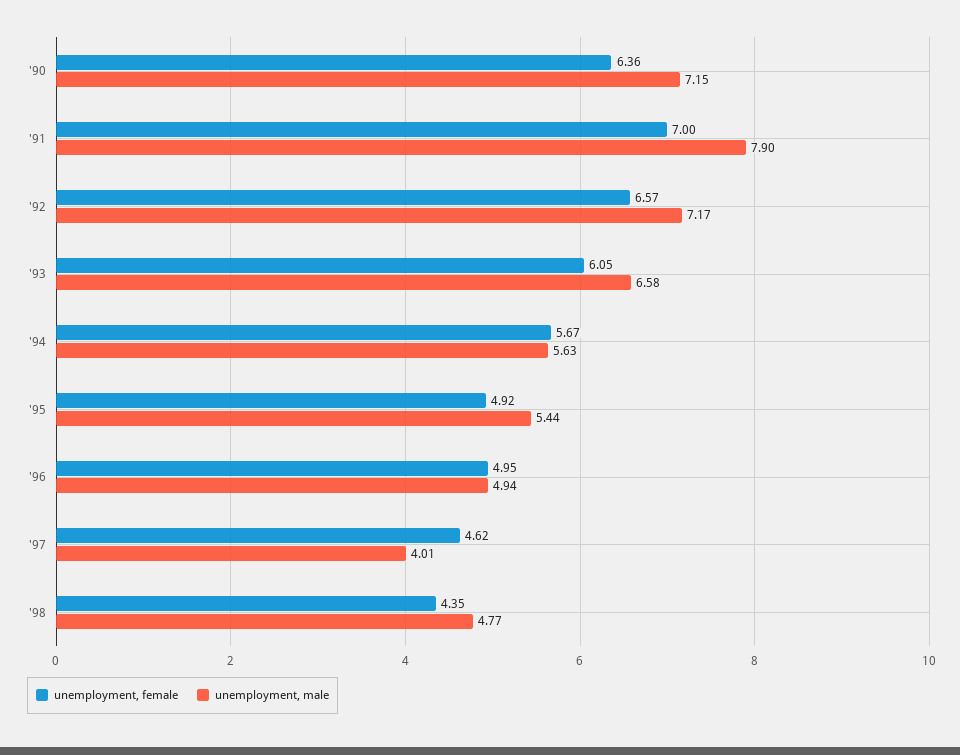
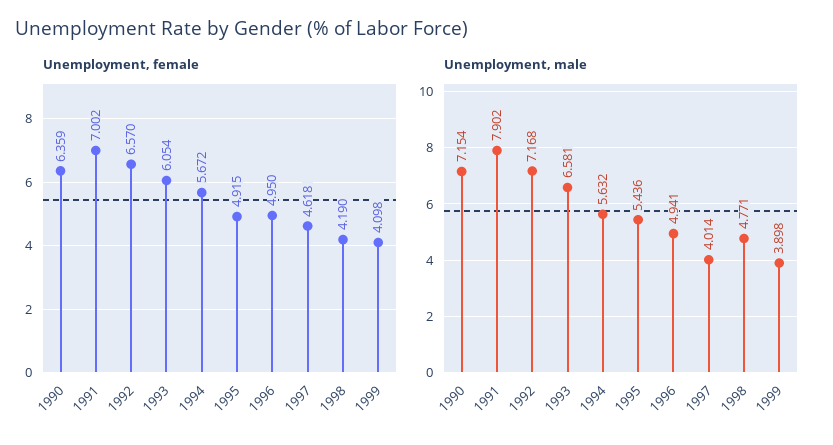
unemployment, female, '98: 4.35 -> 4.19
unemployment, female, 1999: none -> 4.098
unemployment, male, 1999: none -> 3.898

